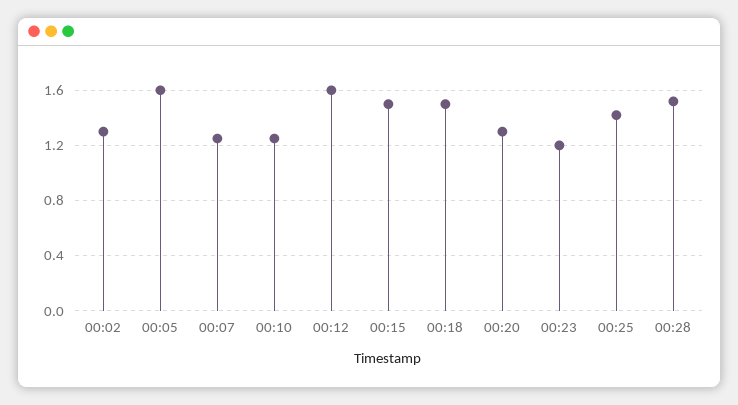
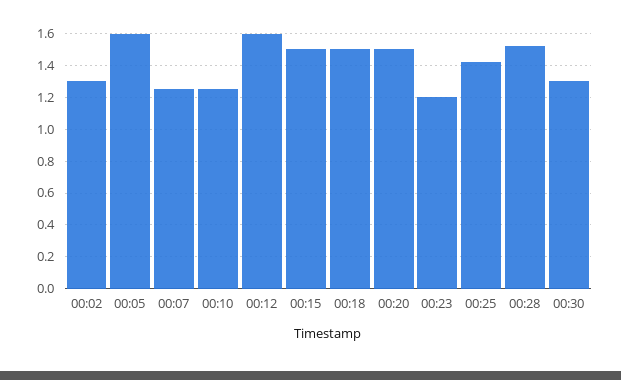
00:20: 1.3 -> 1.5
00:30: none -> 1.3

